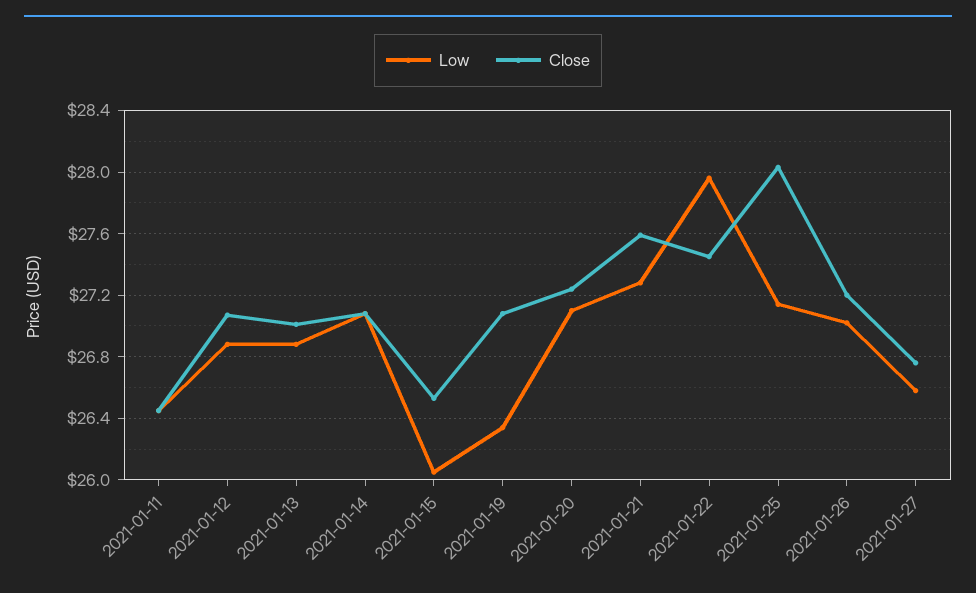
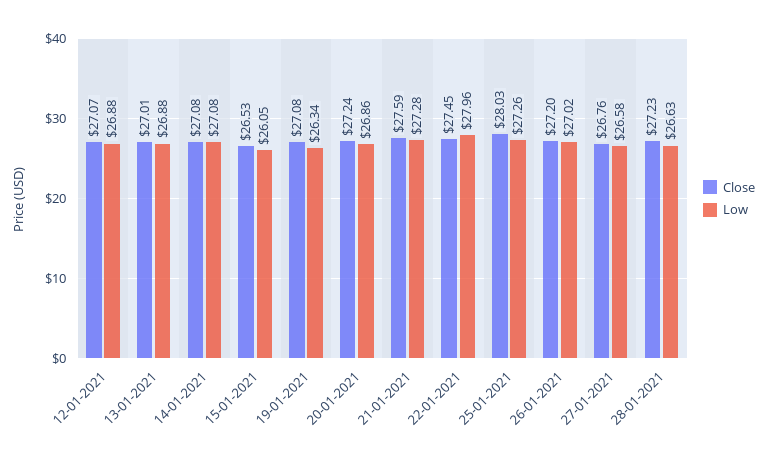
Low, 2021-01-11: 26.45 -> none
Close, 2021-01-11: 26.45 -> none
Low, 2021-01-20: 27.1 -> 26.86
Low, 2021-01-25: 27.15 -> 27.26
Close, 28-01-2021: none -> 27.23
Low, 28-01-2021: none -> 26.63

